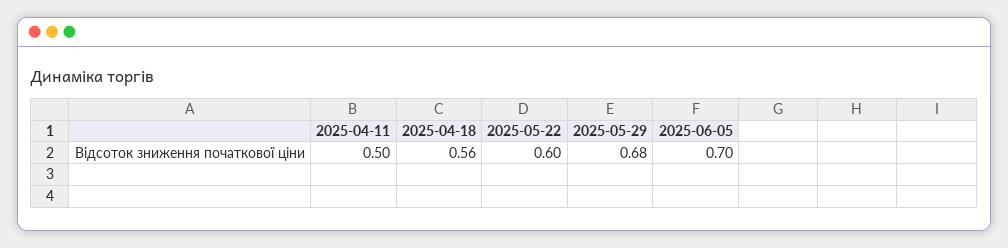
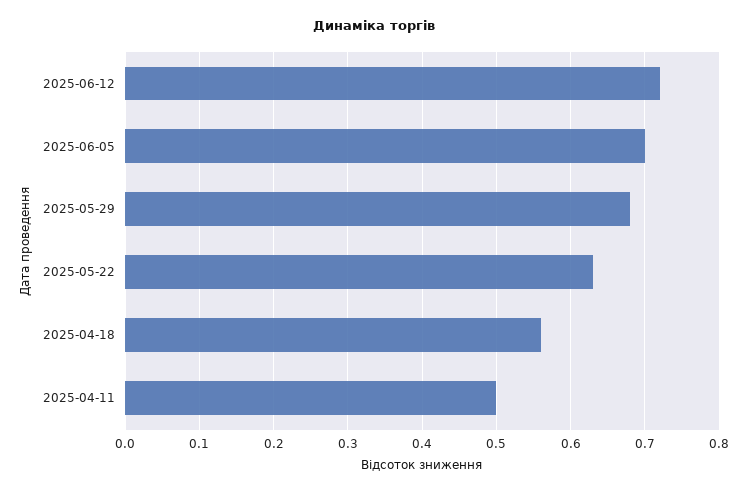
2025-05-22: 0.6 -> 0.63
2025-06-12: none -> 0.72

